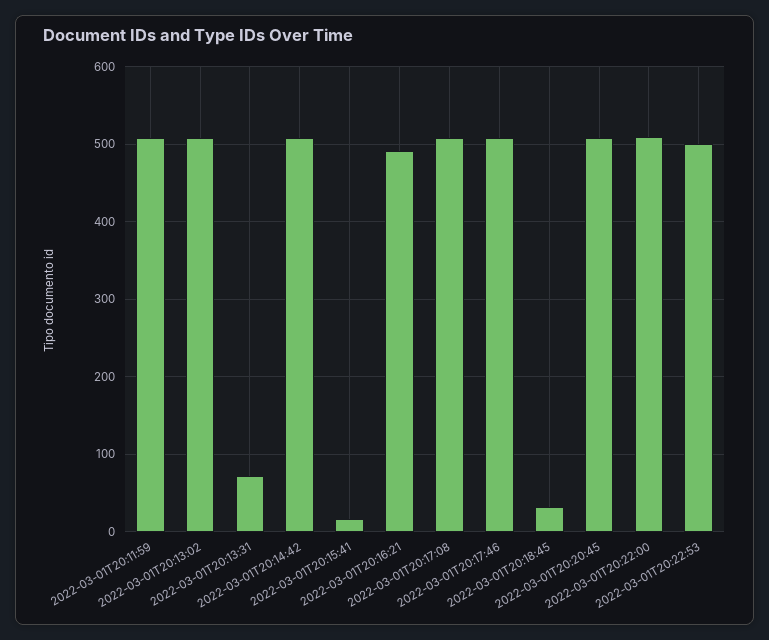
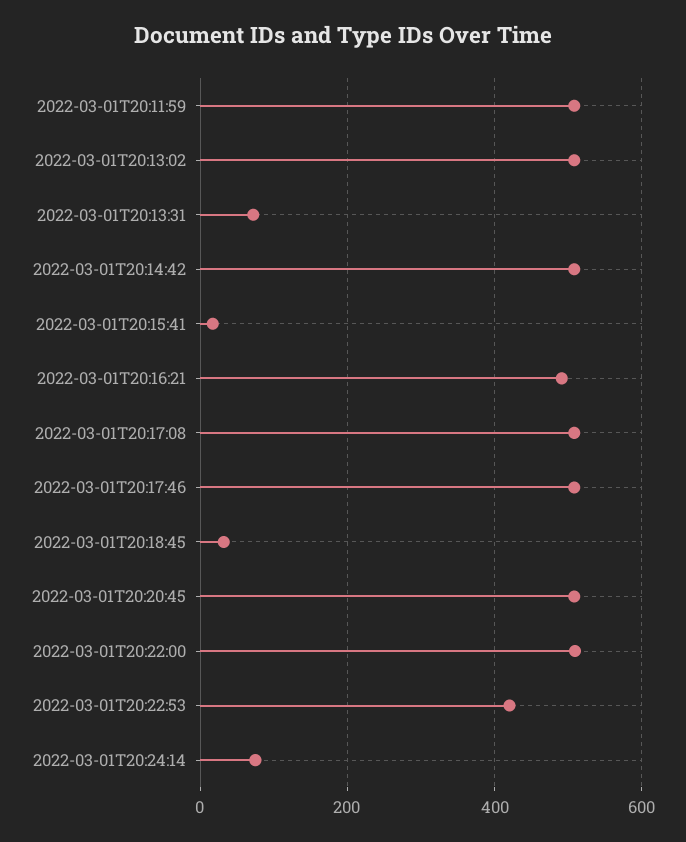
2022-03-01T20:22:53: 500 -> 420
2022-03-01T20:24:14: none -> 80

